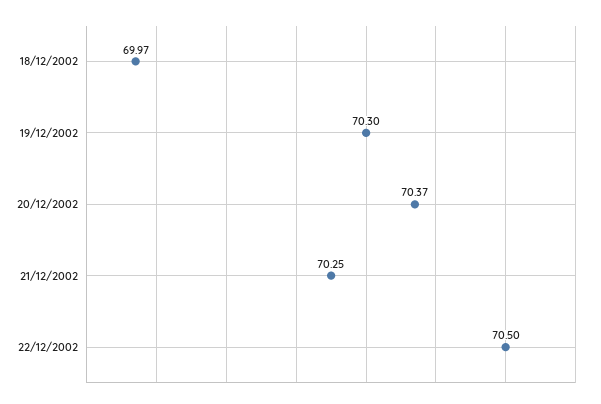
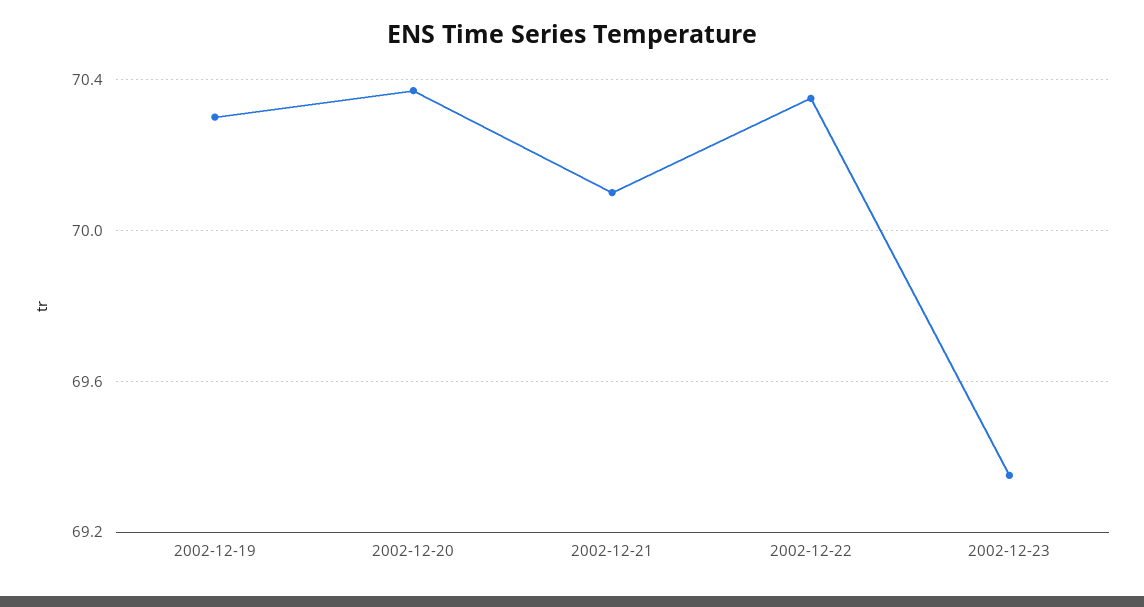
18/12/2002: 69.97 -> none
21/12/2002: 70.25 -> 70.1
22/12/2002: 70.5 -> 70.35
2002-12-23: none -> 69.35

